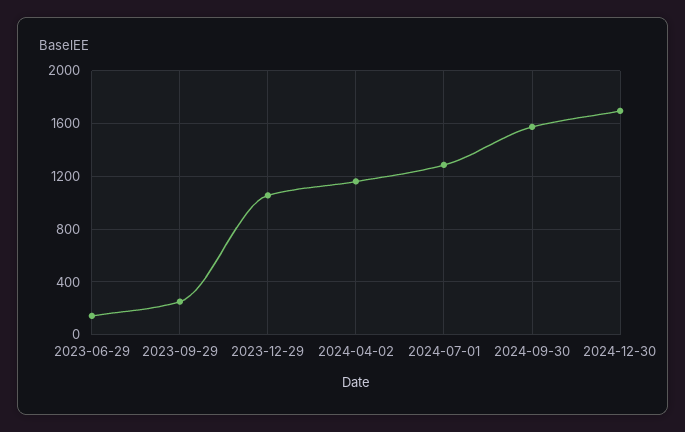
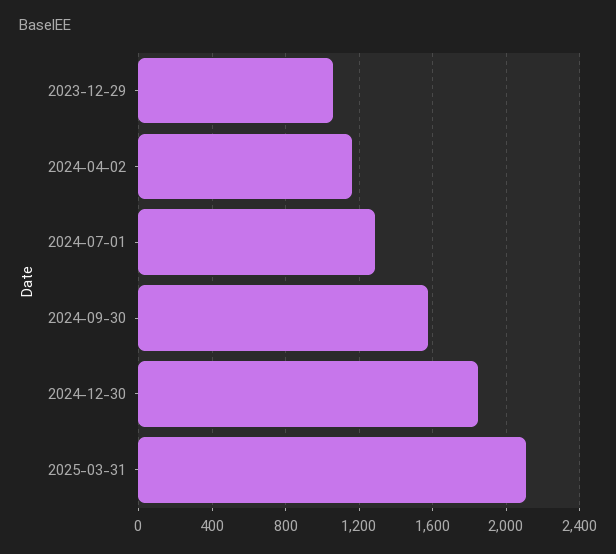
2023-06-29: 150 -> none
2023-09-29: 250 -> none
2024-12-30: 1700 -> 1850
2025-03-31: none -> 2100

